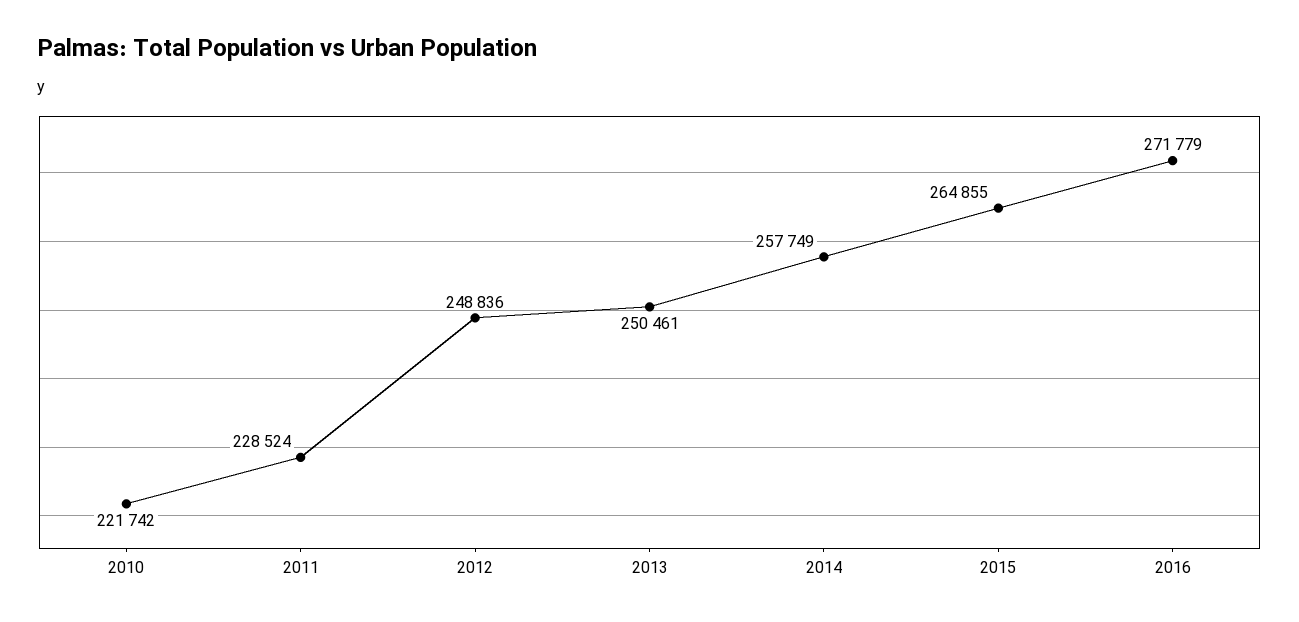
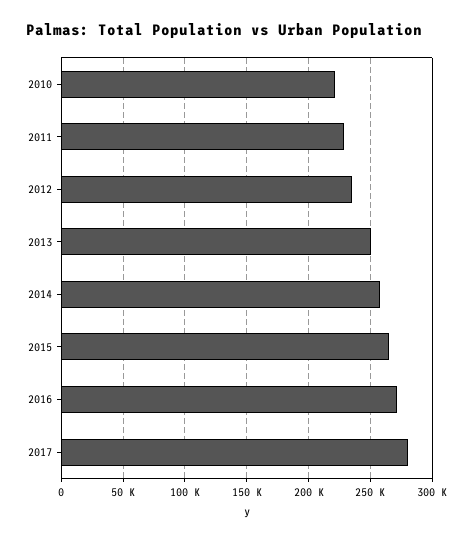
2012: 248836 -> 235000
2017: none -> 280000

